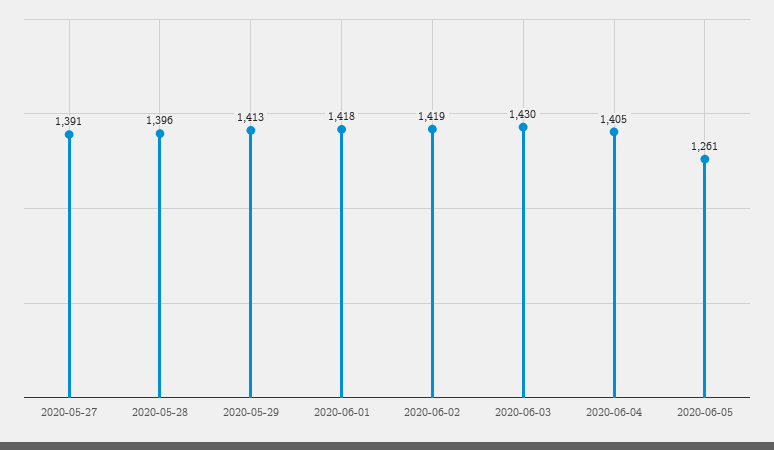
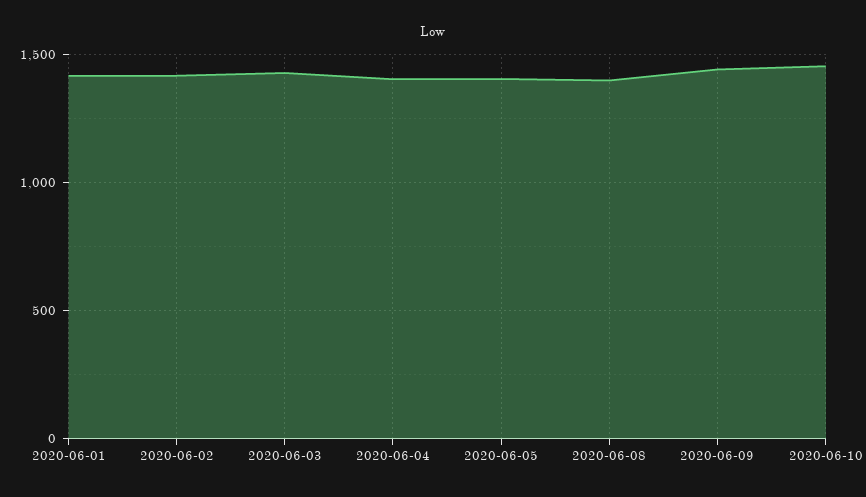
2020-05-27: 1391 -> none
2020-05-28: 1396 -> none
2020-05-29: 1413 -> none
2020-06-05: 1261 -> 1400
2020-06-08: none -> 1400
2020-06-09: none -> 1450
2020-06-10: none -> 1450

